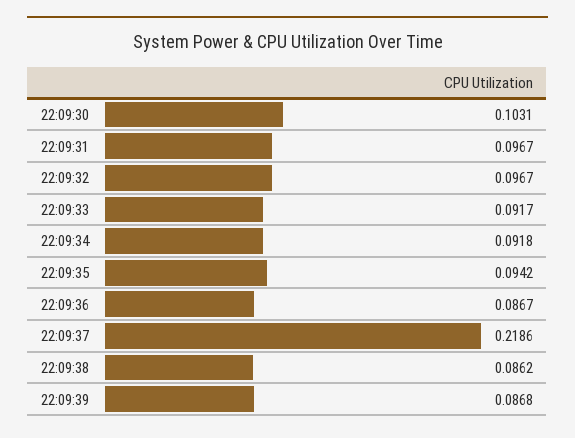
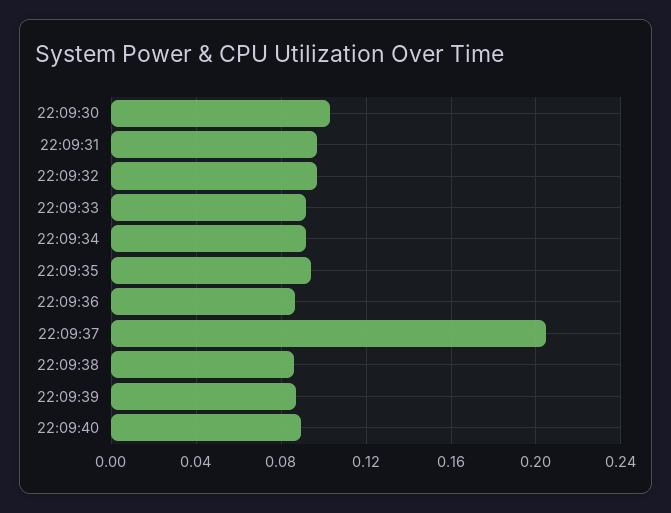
22:09:37: 0.2186 -> 0.205
22:09:40: none -> 0.09

